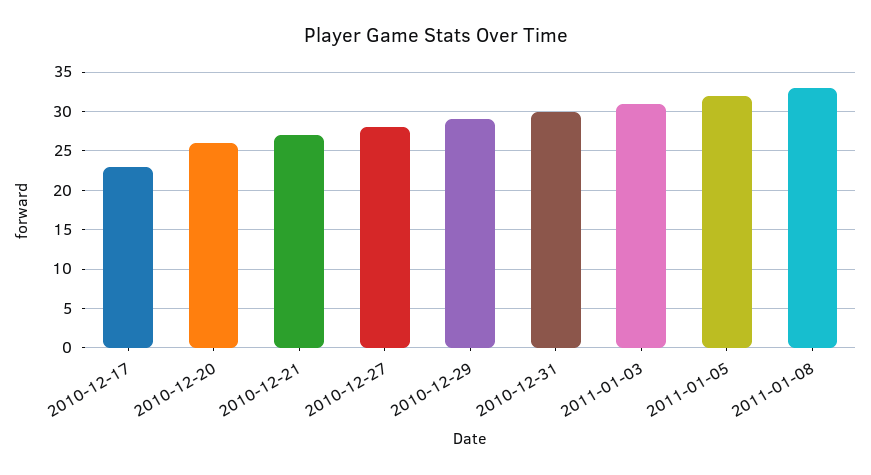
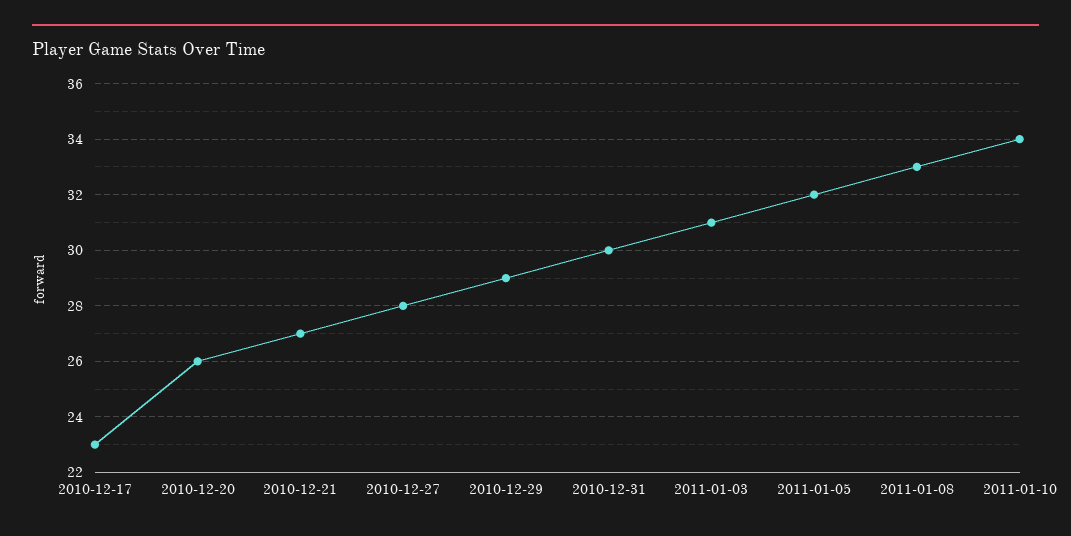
2011-01-10: none -> 34

